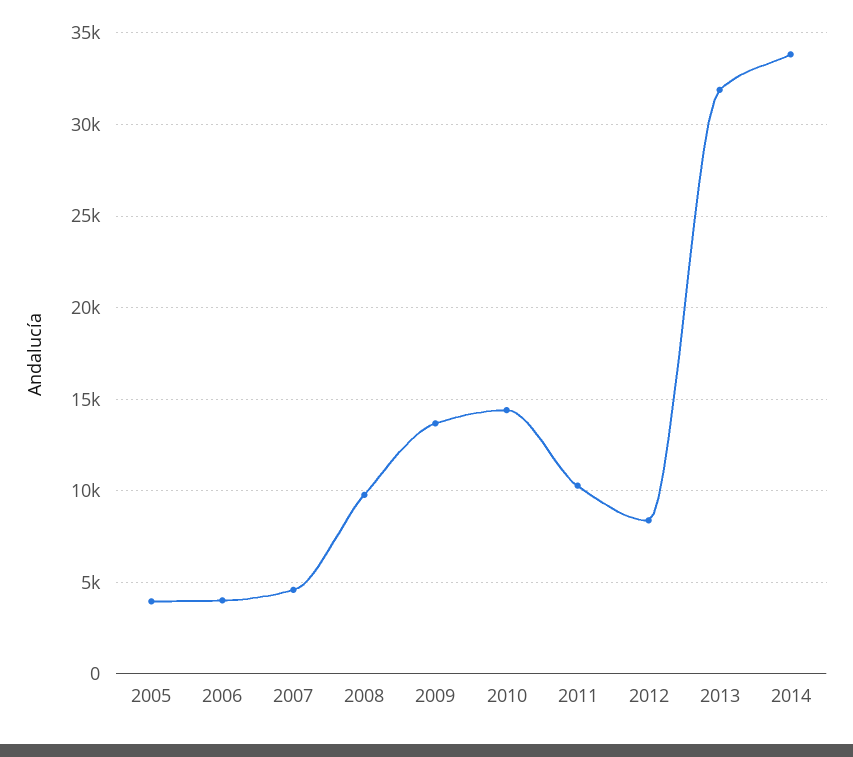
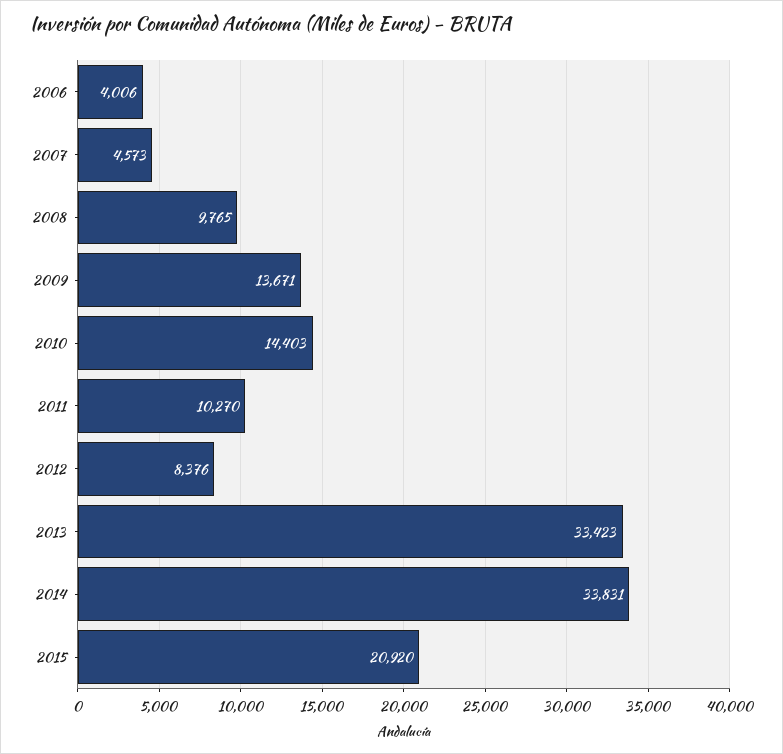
2005: 4000 -> none
2013: 32000 -> 33423
2015: none -> 20920

